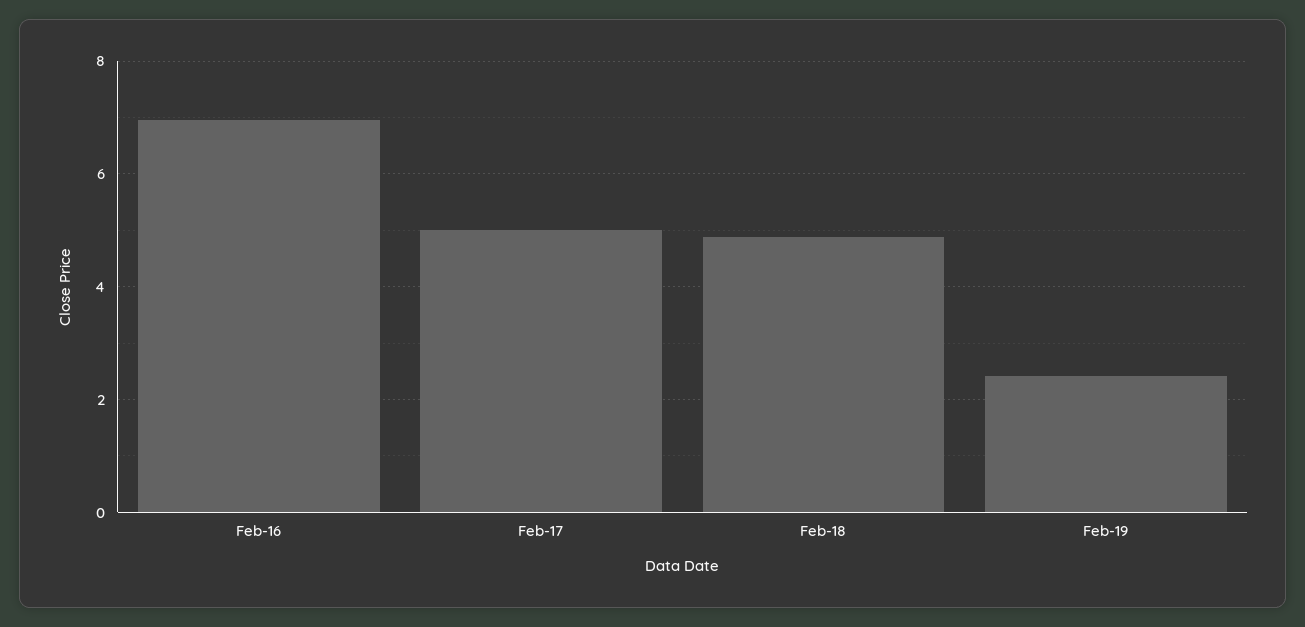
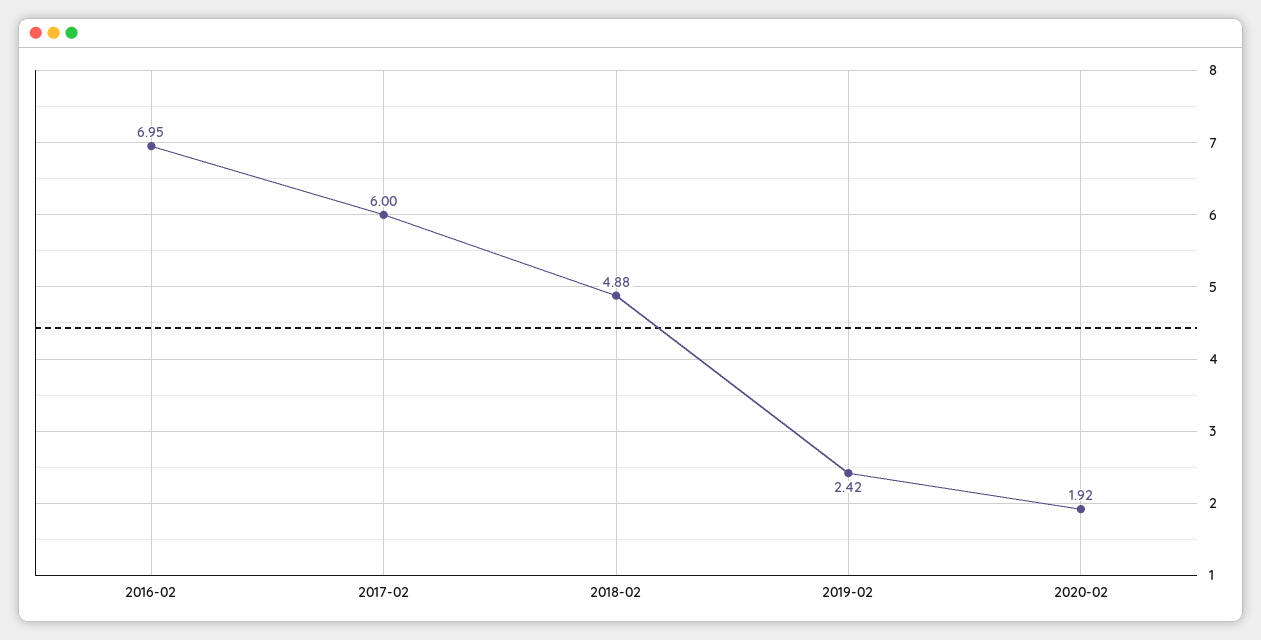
Feb-17: 5 -> 6
2020-02: none -> 1.92

